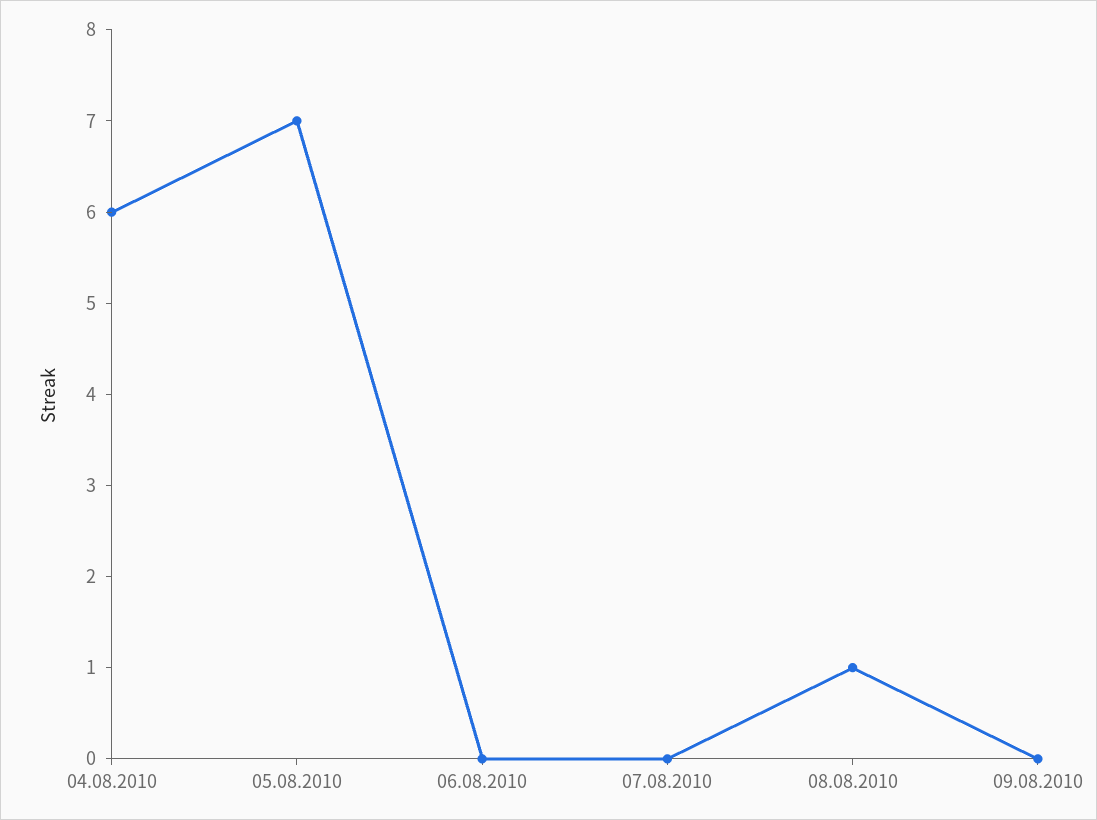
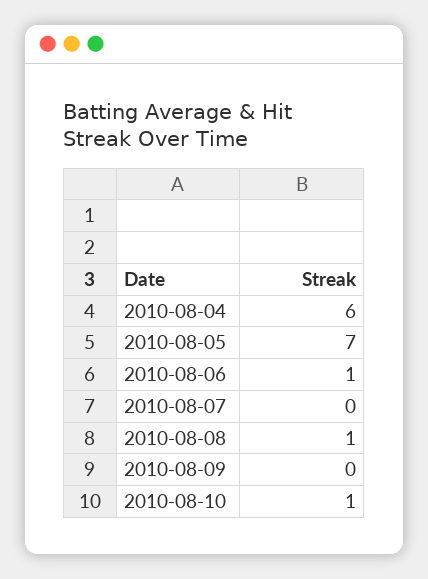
06.08.2010: 0 -> 1
2010-08-10: none -> 1

